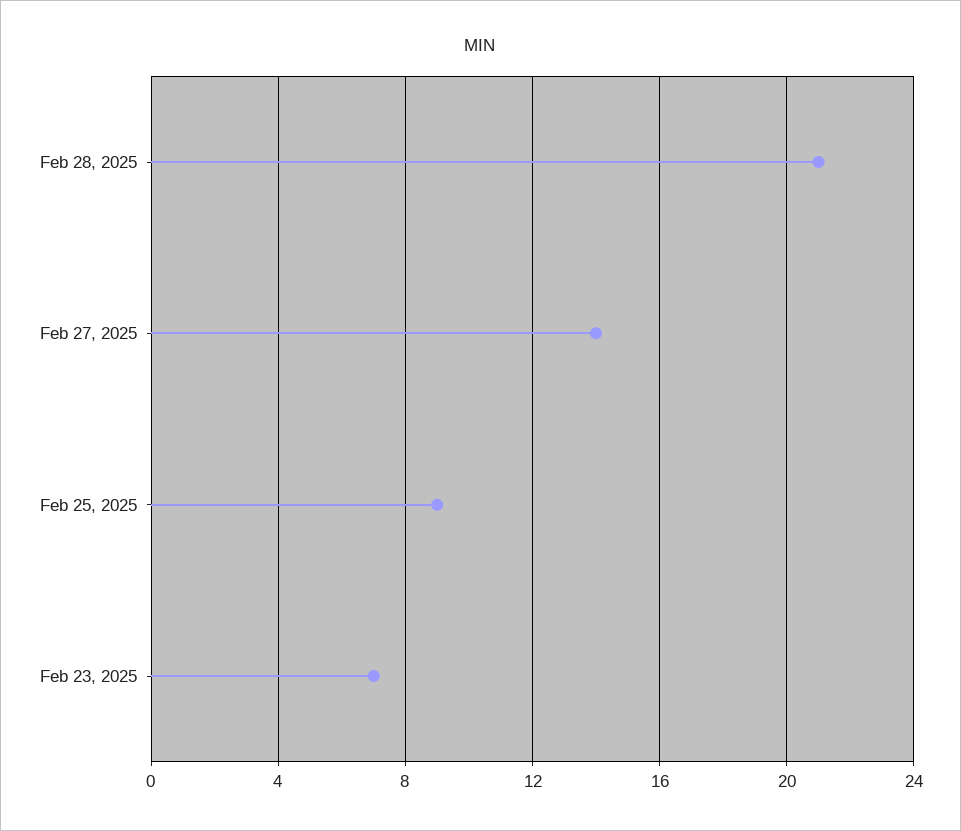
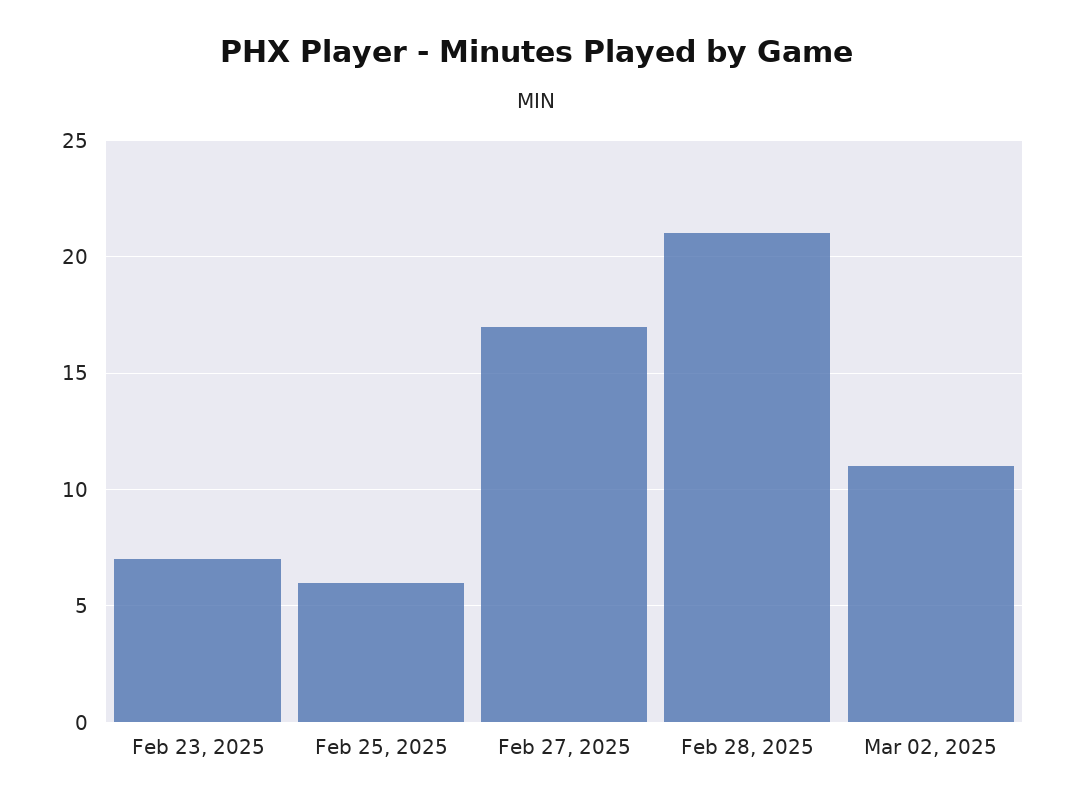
Feb 27, 2025: 14 -> 17
Feb 25, 2025: 9 -> 6
Mar 02, 2025: none -> 11

